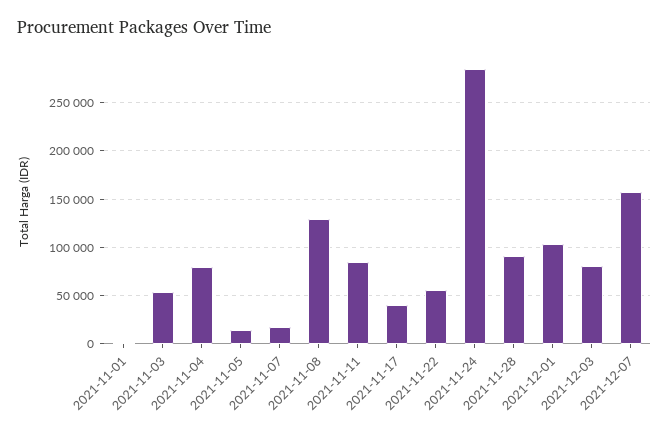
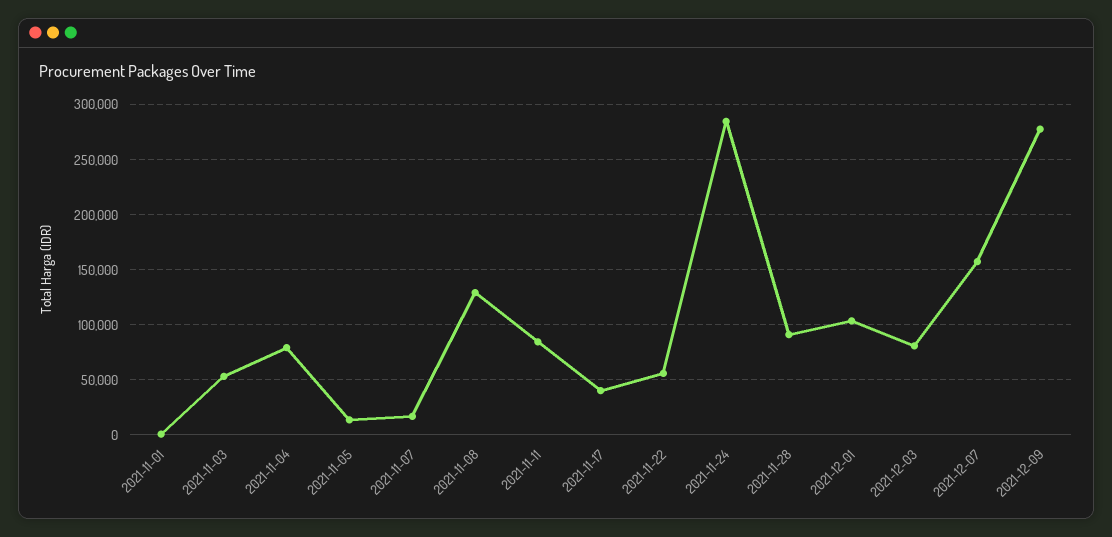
2021-12-09: none -> 280000

